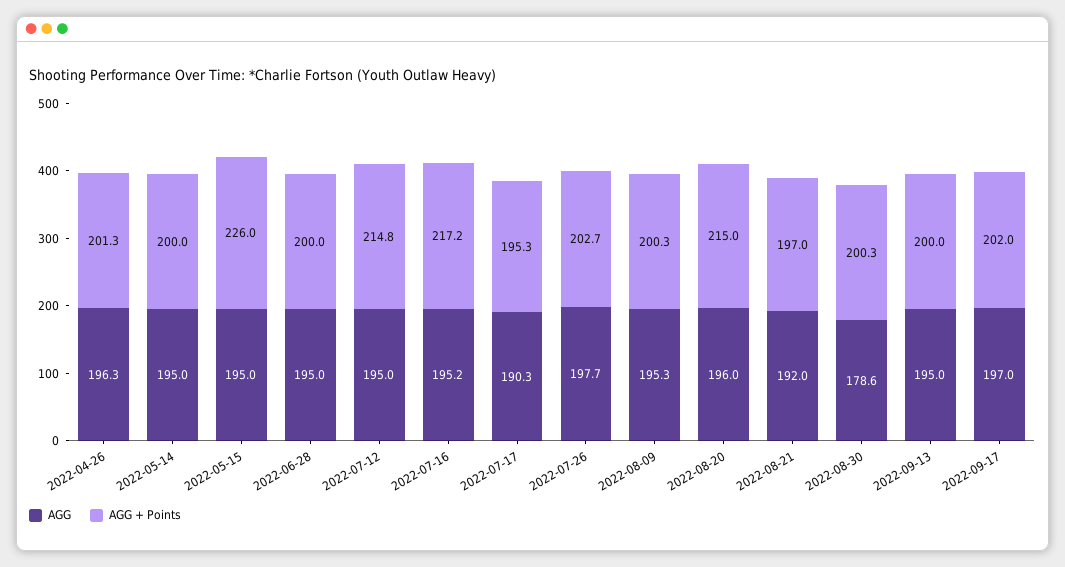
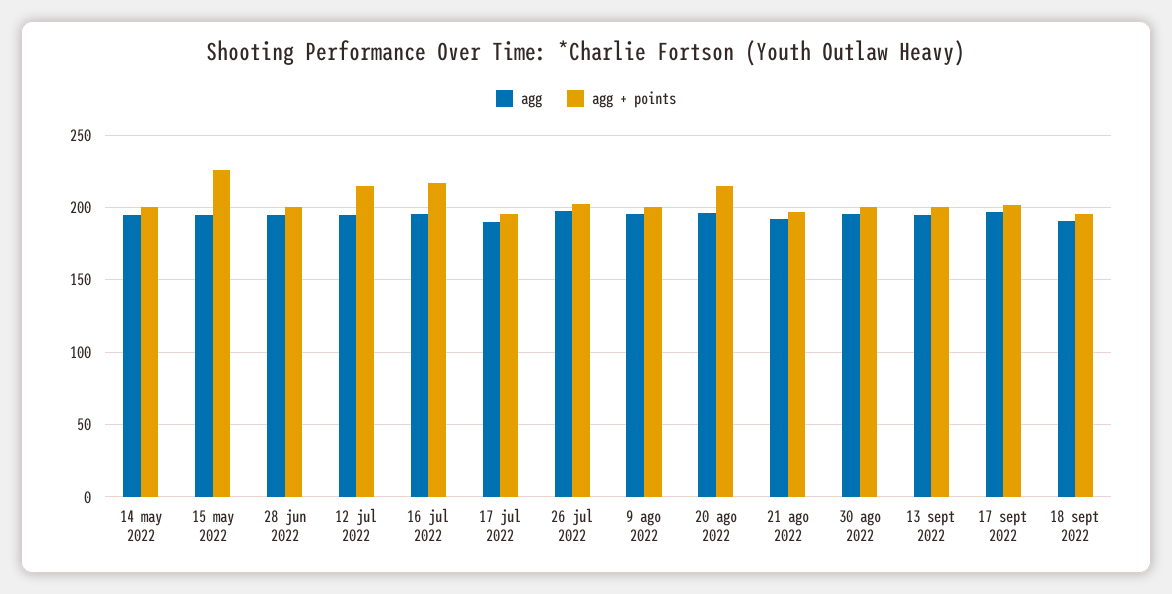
AGG, 2022-04-26: 196.3 -> none
AGG + Points, 2022-04-26: 201.3 -> none
AGG, 2022-08-30: 178.6 -> 195
AGG, 18 sept 2022: none -> 190
AGG + Points, 18 sept 2022: none -> 195

